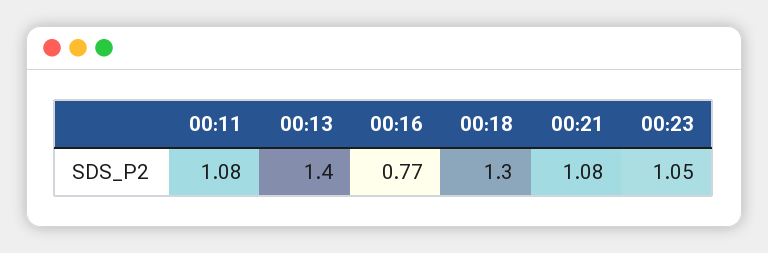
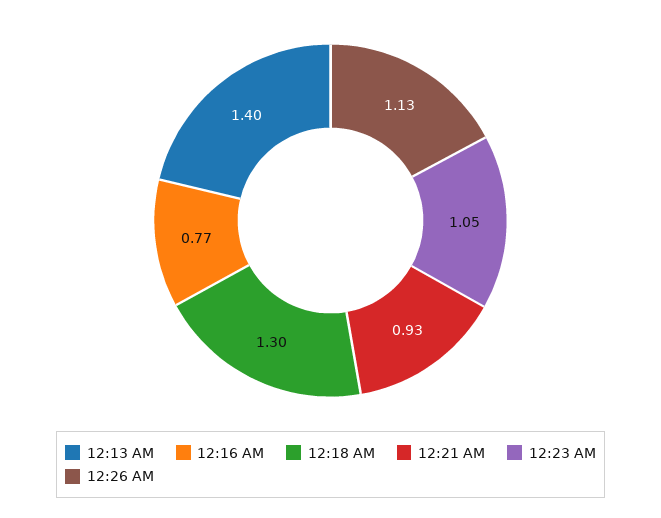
00:11: 1.08 -> none
00:21: 1.08 -> 0.93
12:26 AM: none -> 1.13

